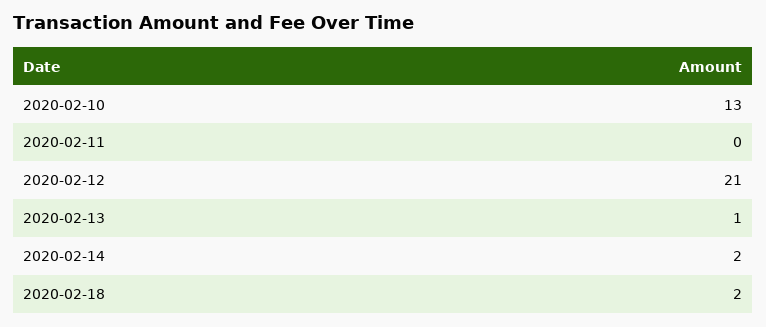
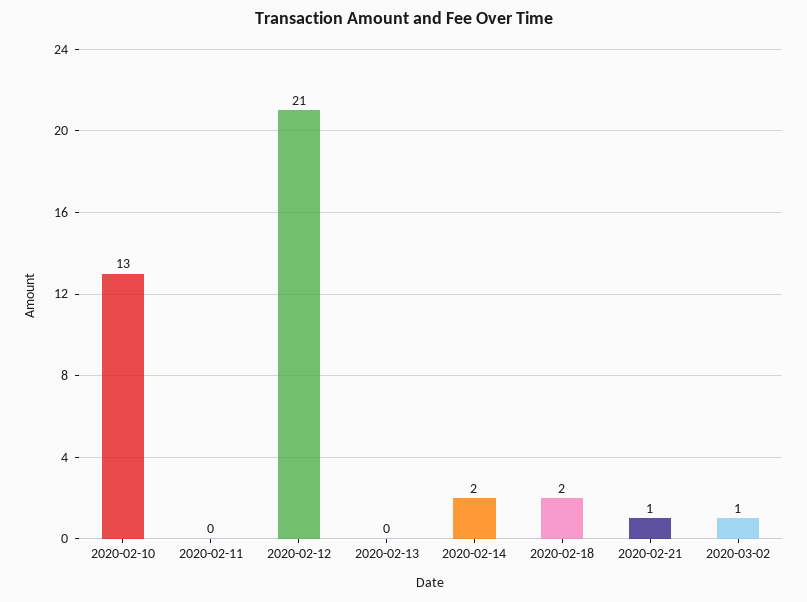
2020-02-13: 1 -> 0
2020-02-21: none -> 1
2020-03-02: none -> 1

